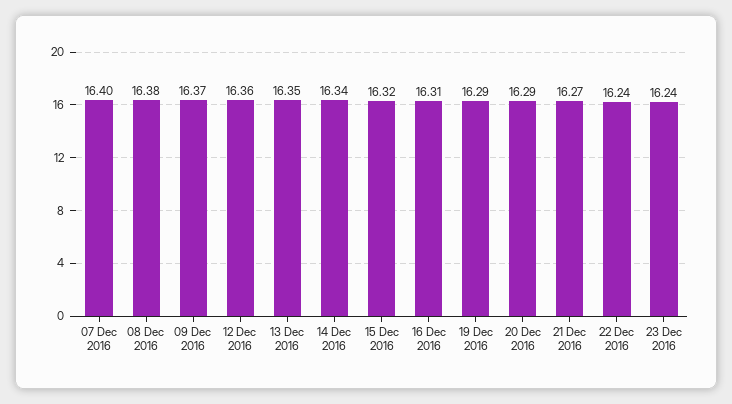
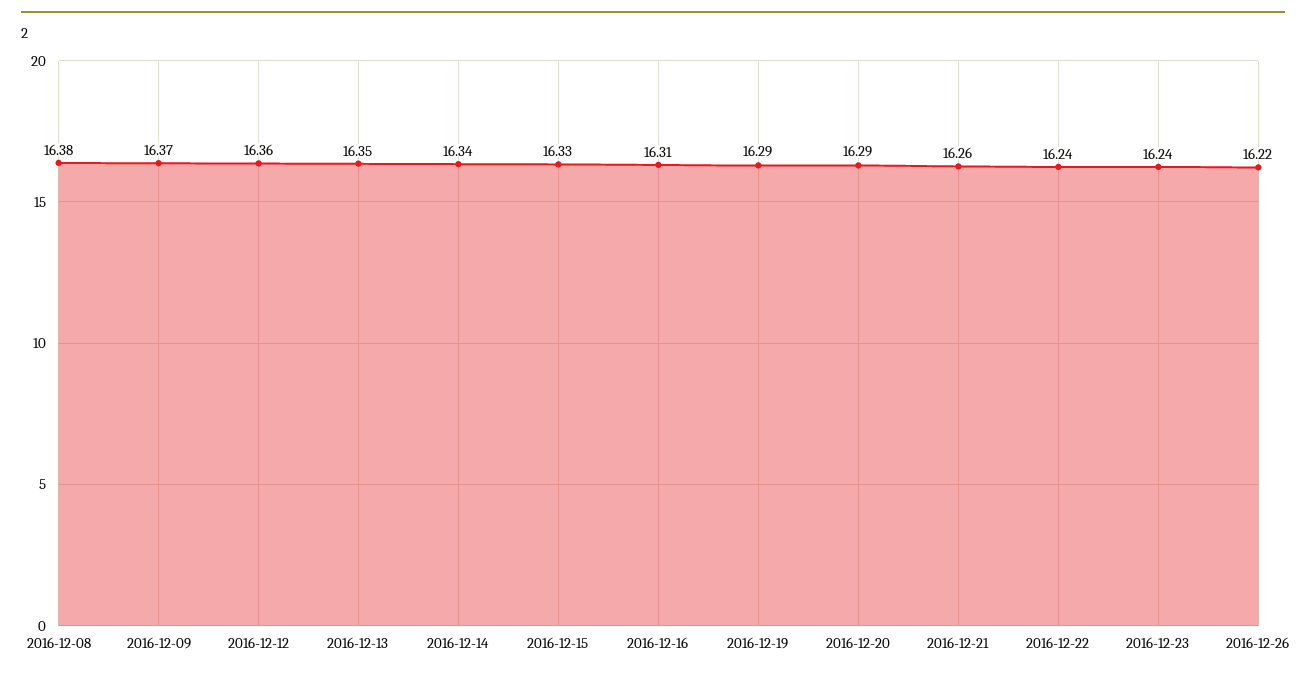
07 Dec 2016: 16.4 -> none
15 Dec 2016: 16.32 -> 16.33
21 Dec 2016: 16.27 -> 16.26
2016-12-26: none -> 16.22

